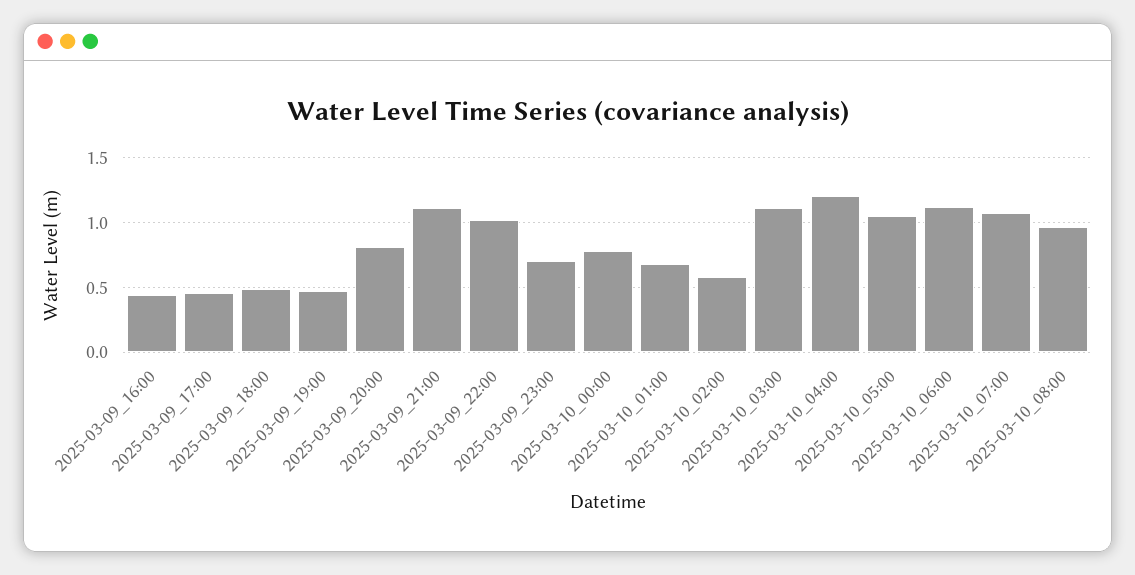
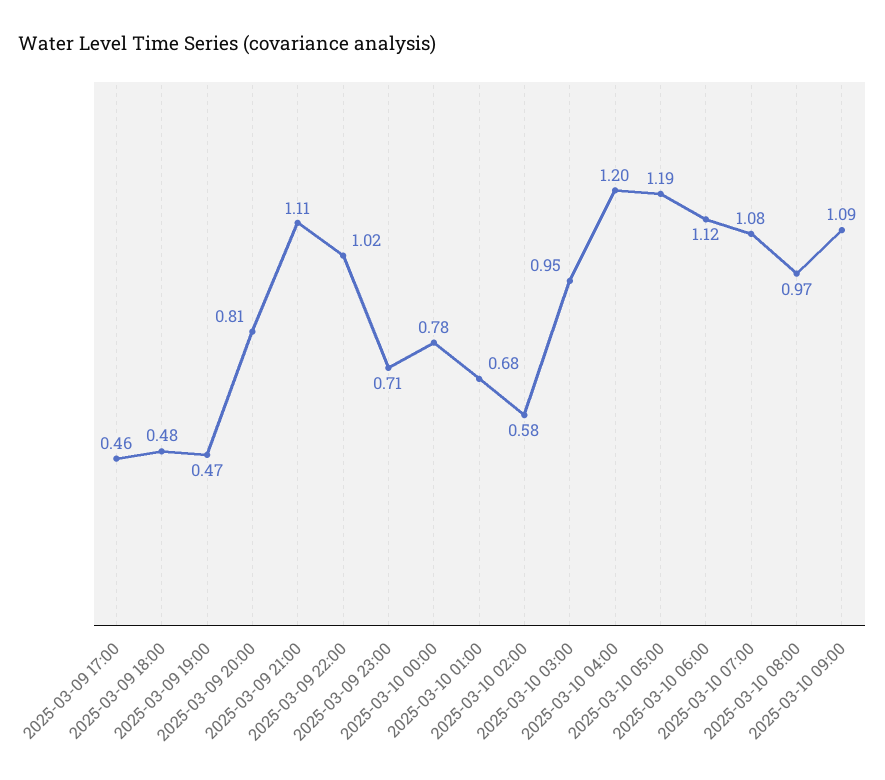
2025-03-09_16:00: 0.45 -> none
2025-03-10_03:00: 1.1 -> 0.95
2025-03-10_05:00: 1.05 -> 1.19
2025-03-10 09:00: none -> 1.09

